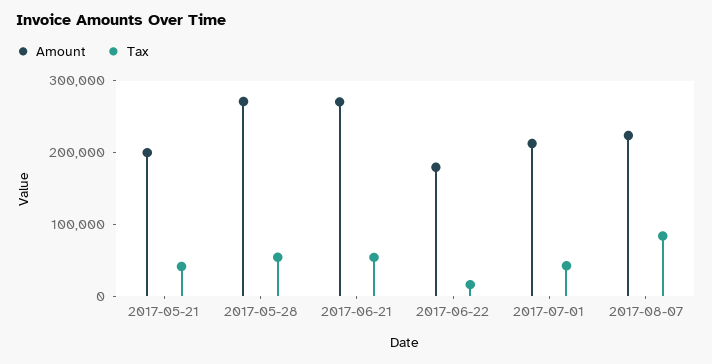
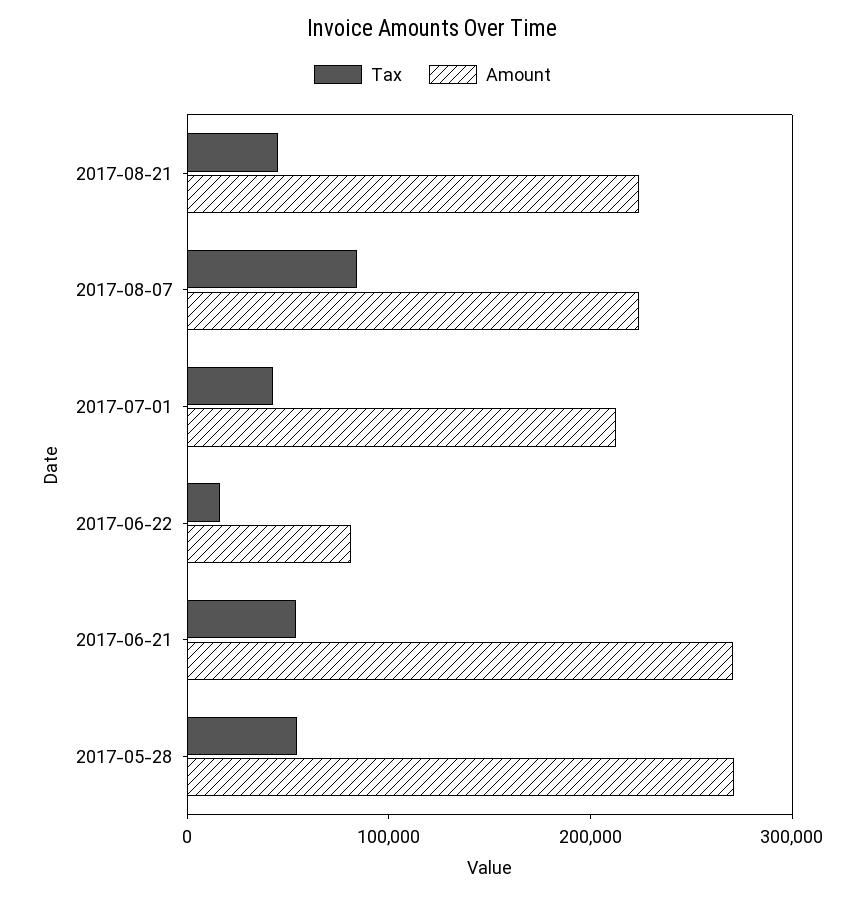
Amount, 2017-05-21: 200000 -> none
Tax, 2017-05-21: 40000 -> none
Amount, 2017-06-22: 180000 -> 80000
Tax, 2017-08-21: none -> 40000
Amount, 2017-08-21: none -> 220000

